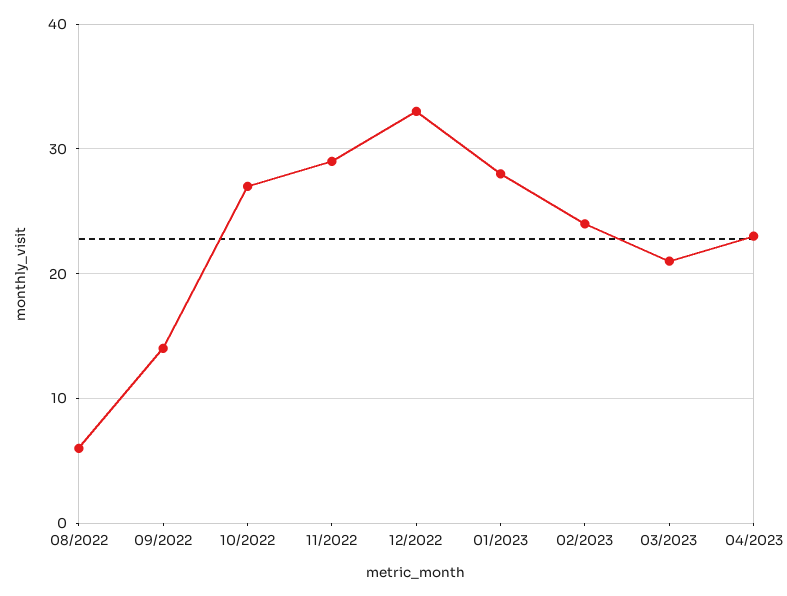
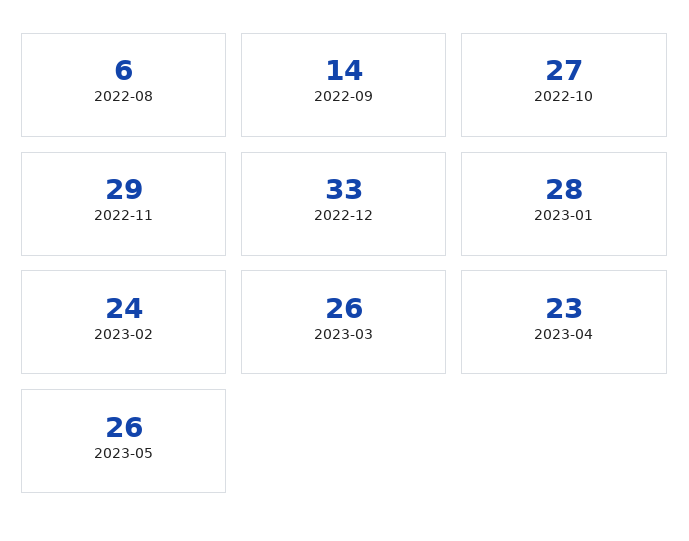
03/2023: 21 -> 26
2023-05: none -> 26

